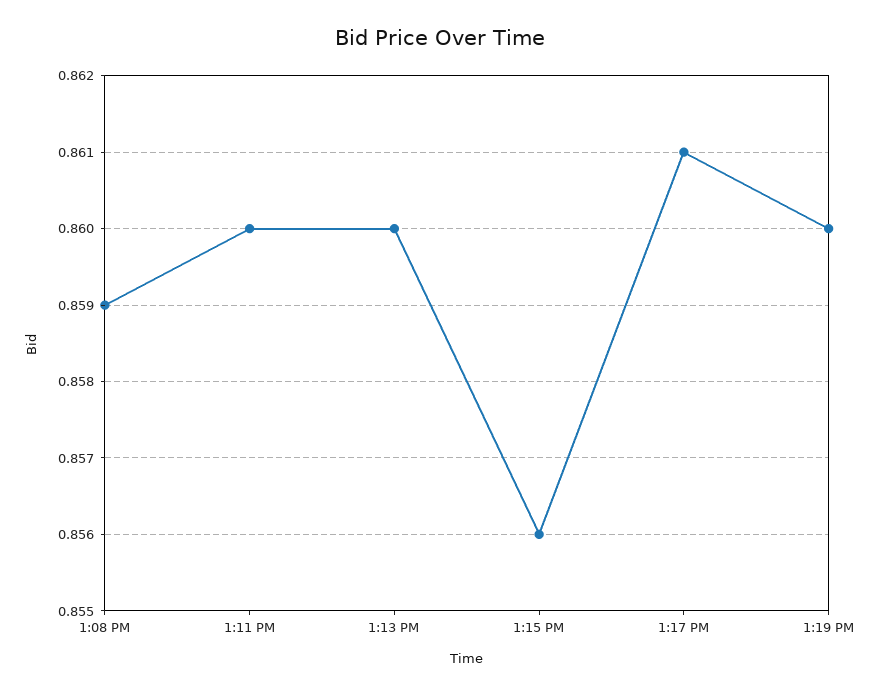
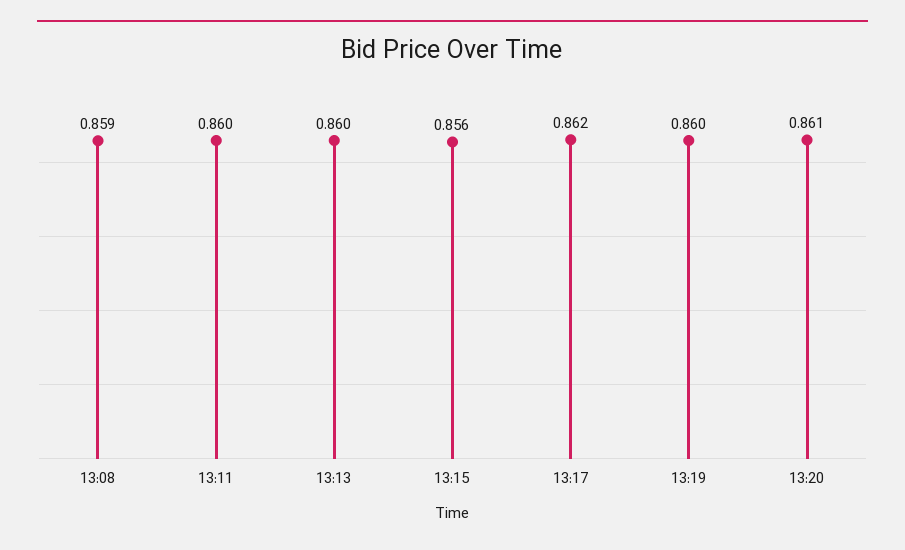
1:17 PM: 0.861 -> 0.862
13:20: none -> 0.861

